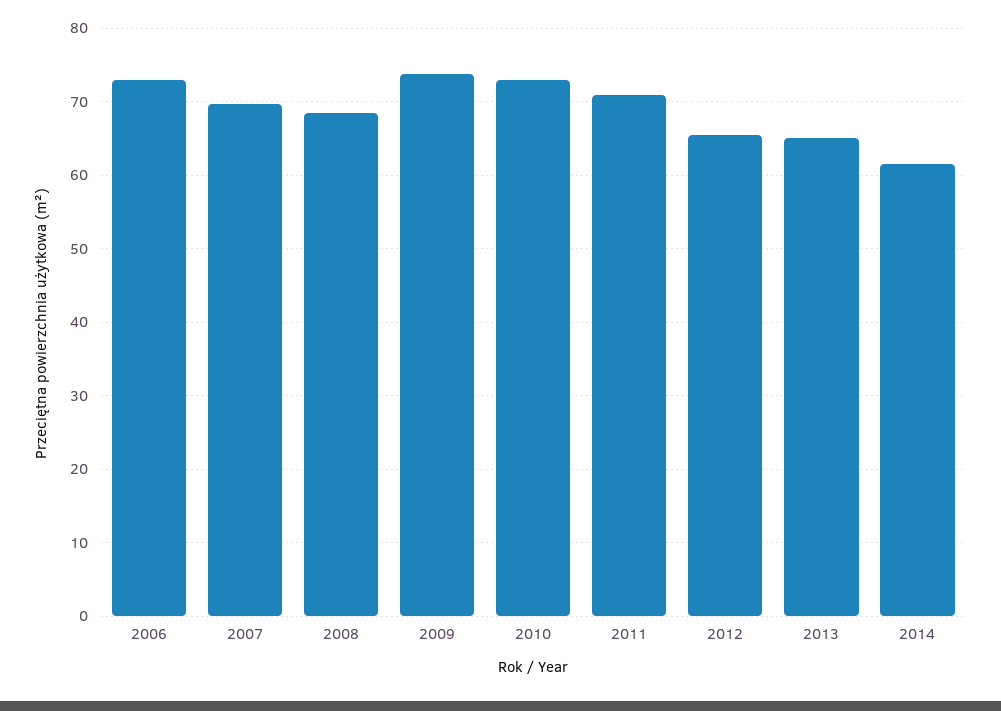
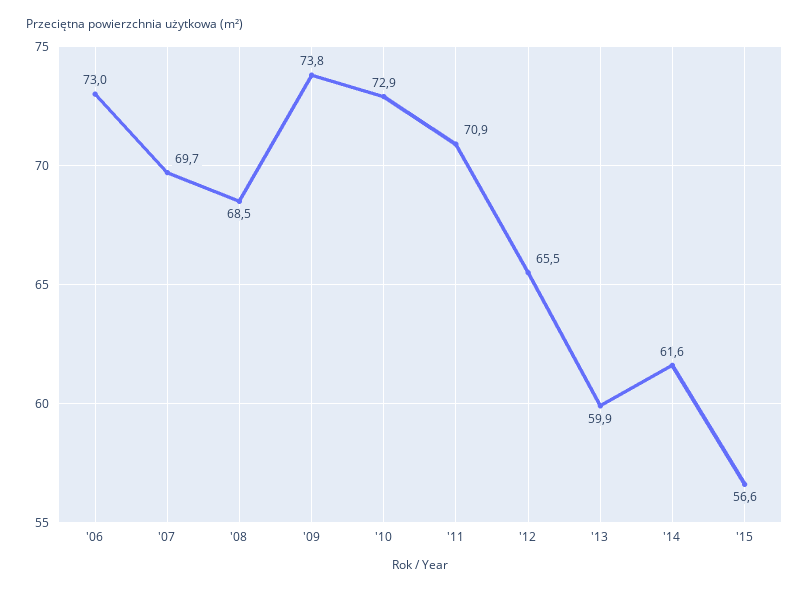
2013: 65 -> 59.9
'15: none -> 56.6

